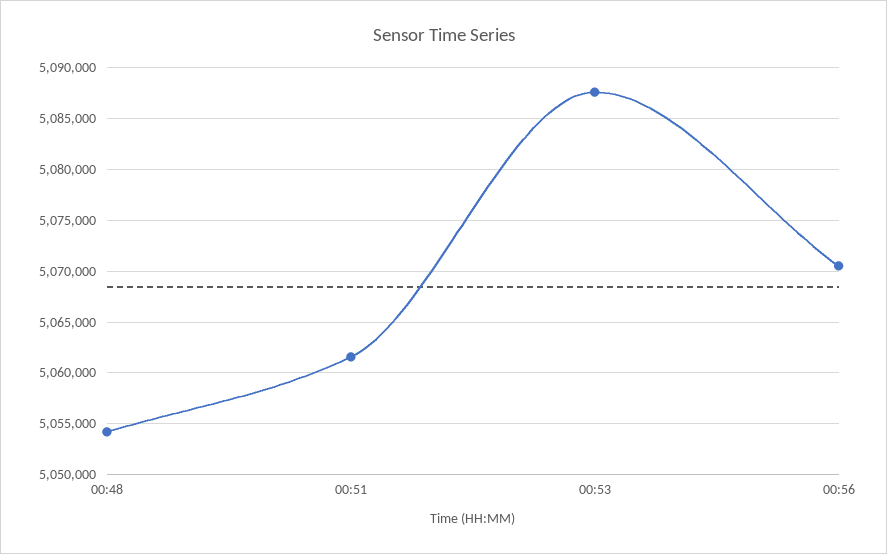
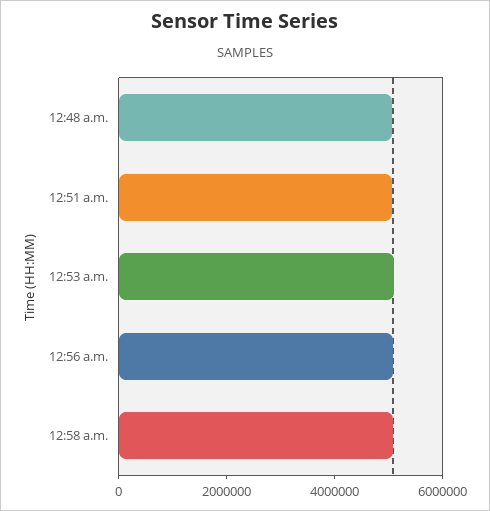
12:58 a.m.: none -> 5000000

